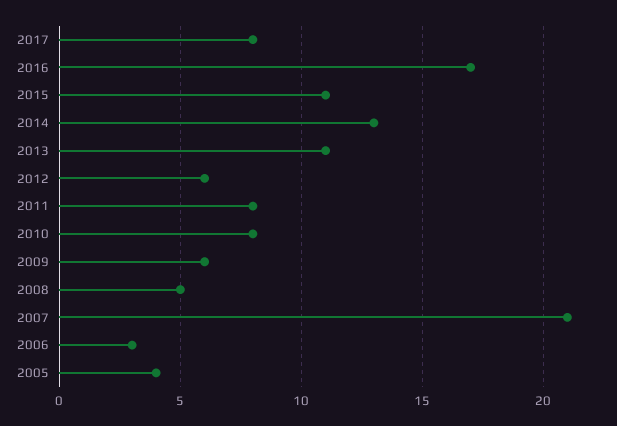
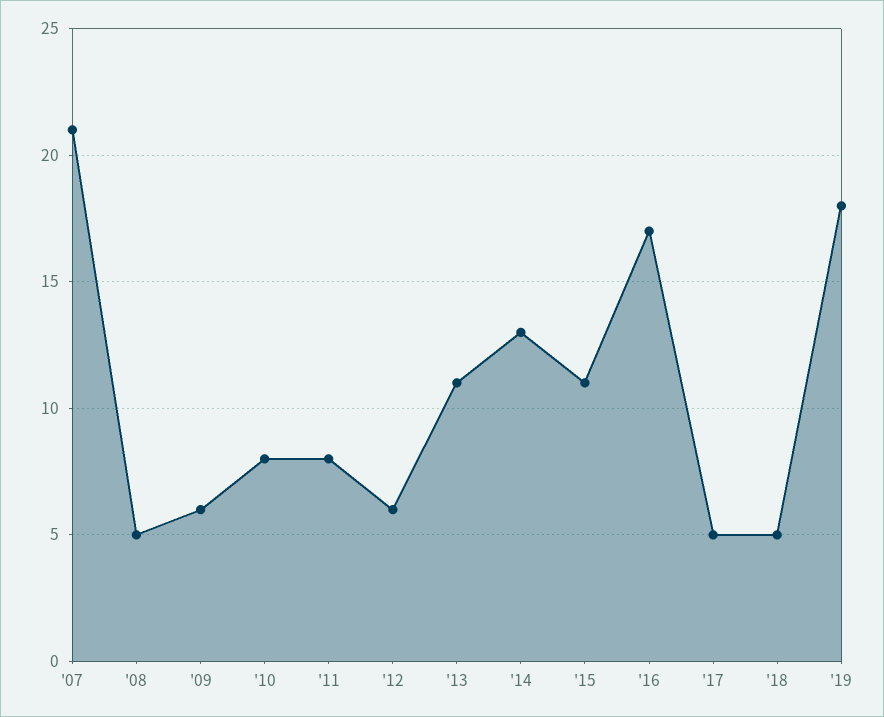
2017: 8 -> 5
2006: 3 -> none
2005: 4 -> none
'18: none -> 5
'19: none -> 18

